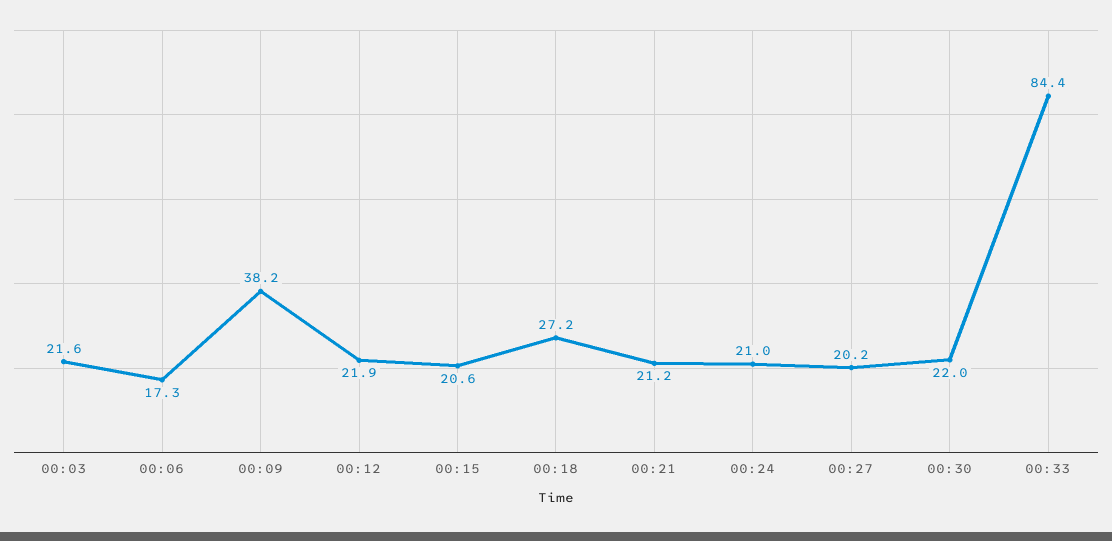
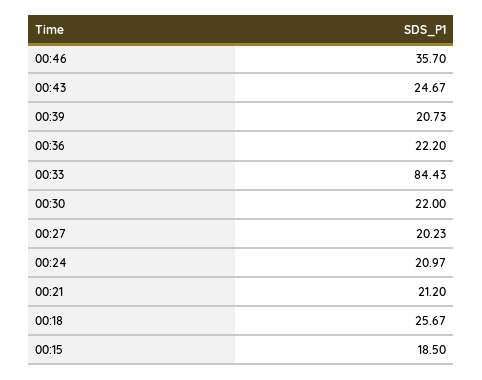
00:03: 21.6 -> none
00:06: 17.3 -> none
00:09: 38.2 -> none
00:12: 21.9 -> none
00:15: 20.6 -> 18.5
00:18: 27.2 -> 25.67
00:46: none -> 35.7
00:43: none -> 24.67
00:39: none -> 20.73
00:36: none -> 22.2

